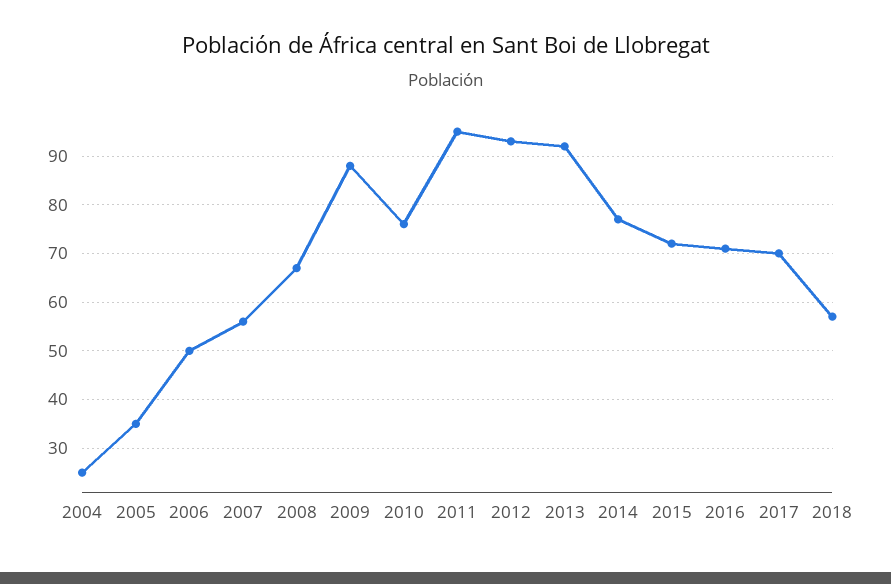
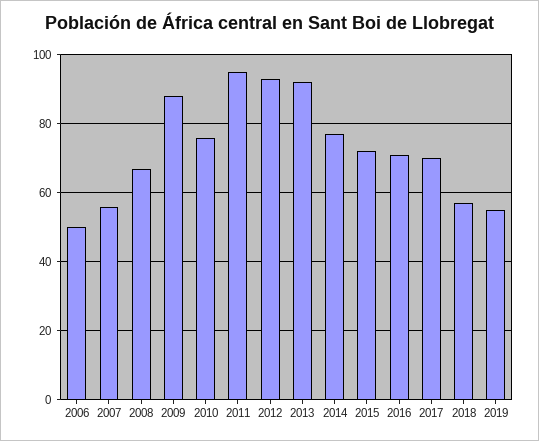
2004: 25 -> none
2005: 35 -> none
2019: none -> 55

